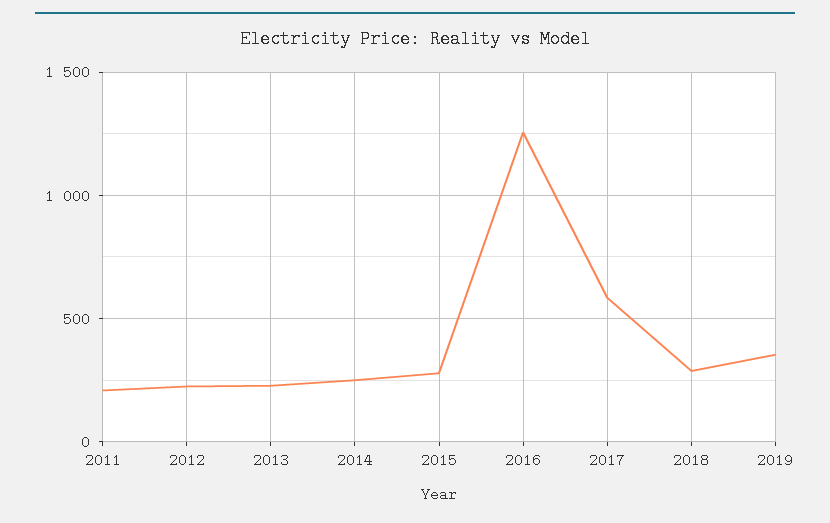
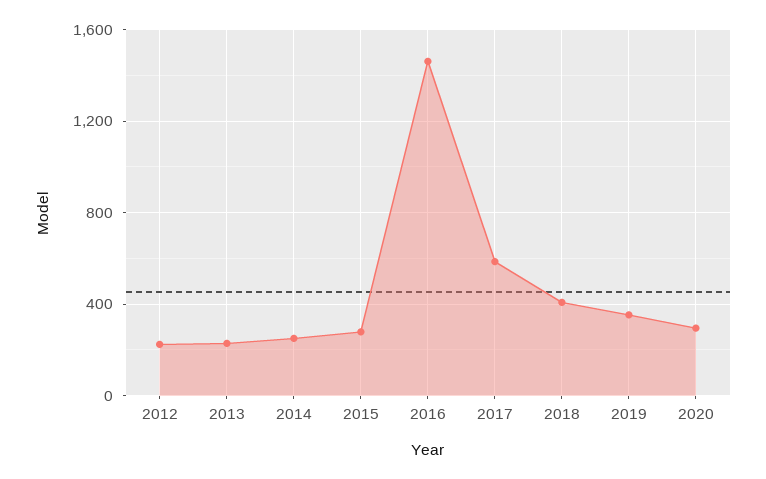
2011: 200 -> none
2016: 1250 -> 1450
2018: 300 -> 400
2020: none -> 300

